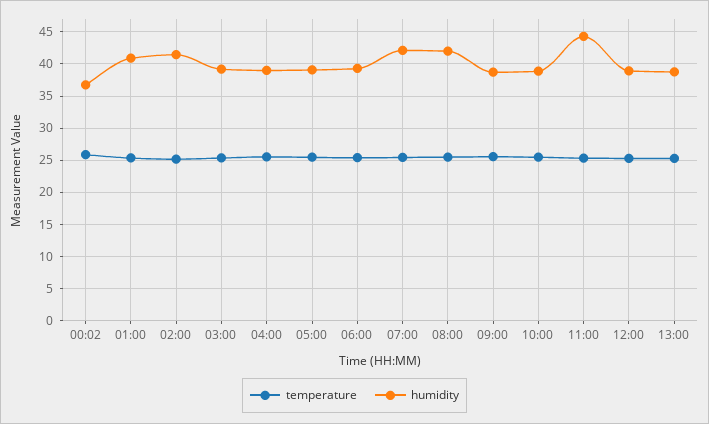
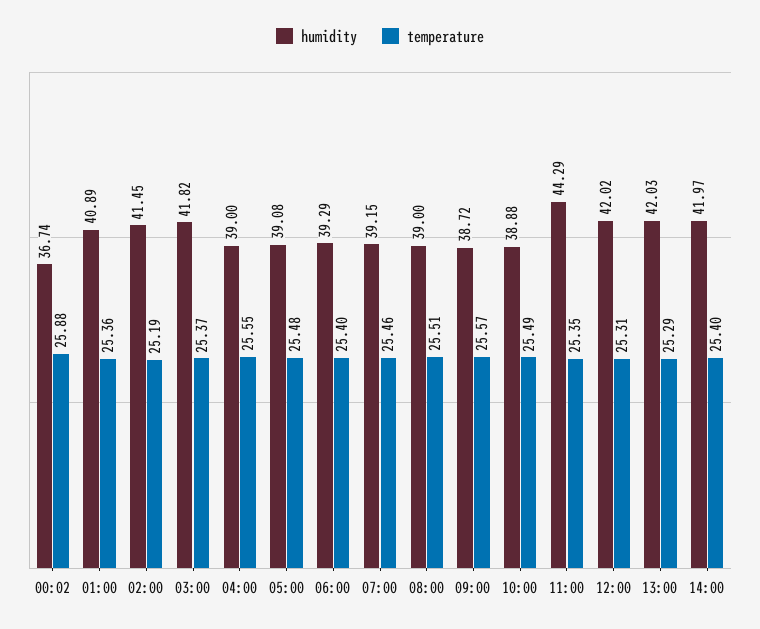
humidity, 03:00: 39 -> 41.82
humidity, 07:00: 42 -> 39.15
humidity, 08:00: 42 -> 39
humidity, 12:00: 39 -> 42.02
humidity, 13:00: 39 -> 42.03
humidity, 14:00: none -> 41.97
temperature, 14:00: none -> 25.4

